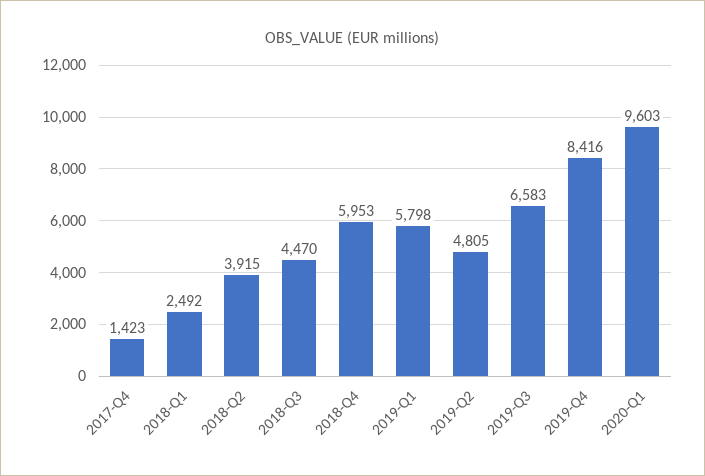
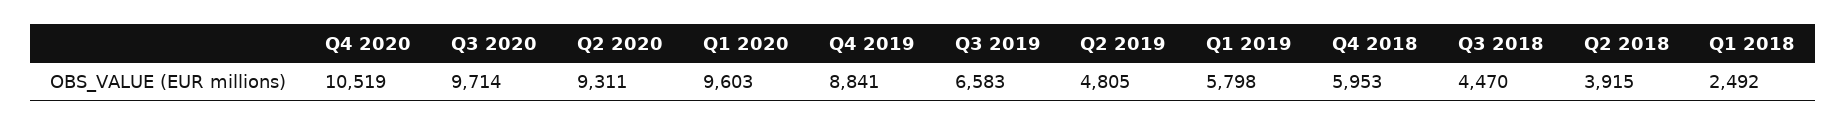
2017-Q4: 1423 -> none
2019-Q4: 8416 -> 8841
Q4 2020: none -> 10519
Q3 2020: none -> 9714
Q2 2020: none -> 9311

